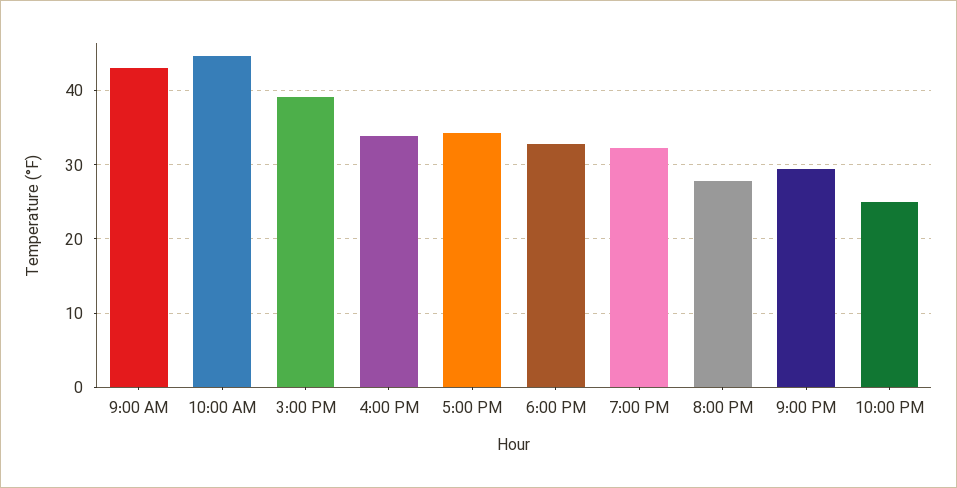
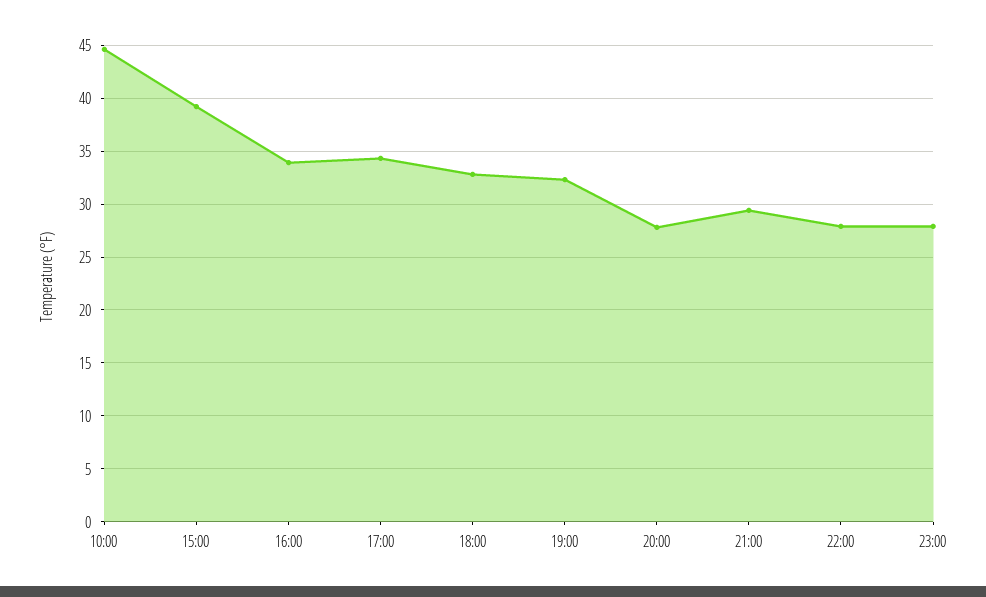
9:00 AM: 43 -> none
10:00 PM: 25 -> 28
23:00: none -> 28

